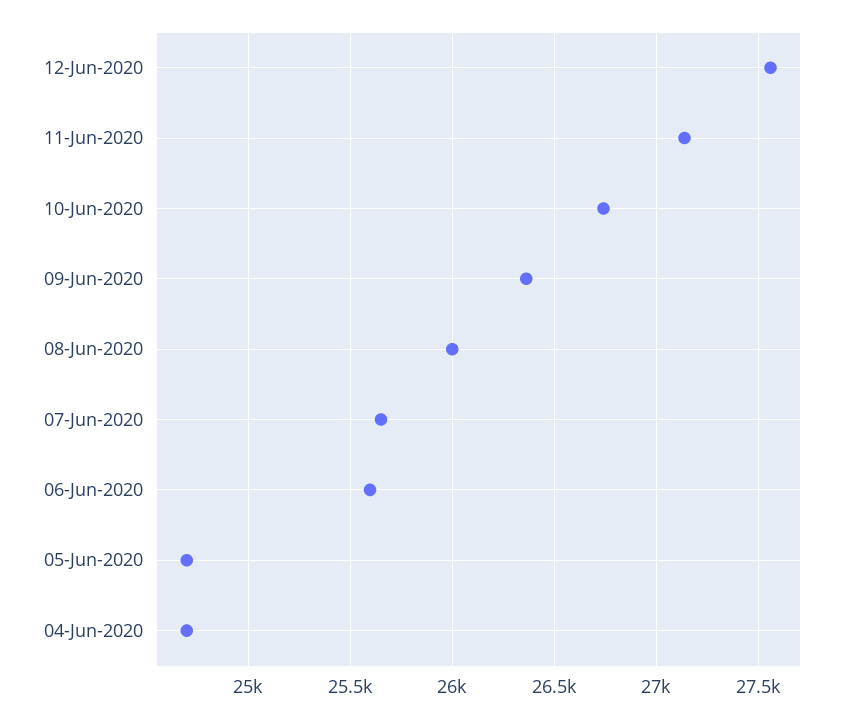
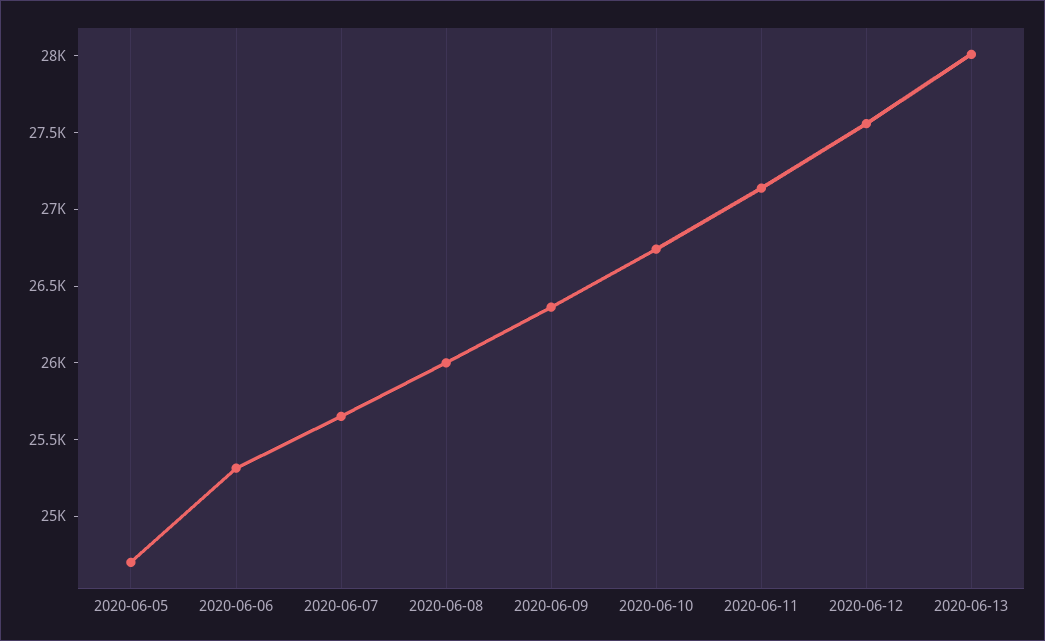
06-Jun-2020: 25600 -> 25300
04-Jun-2020: 24700 -> none
2020-06-13: none -> 28000

